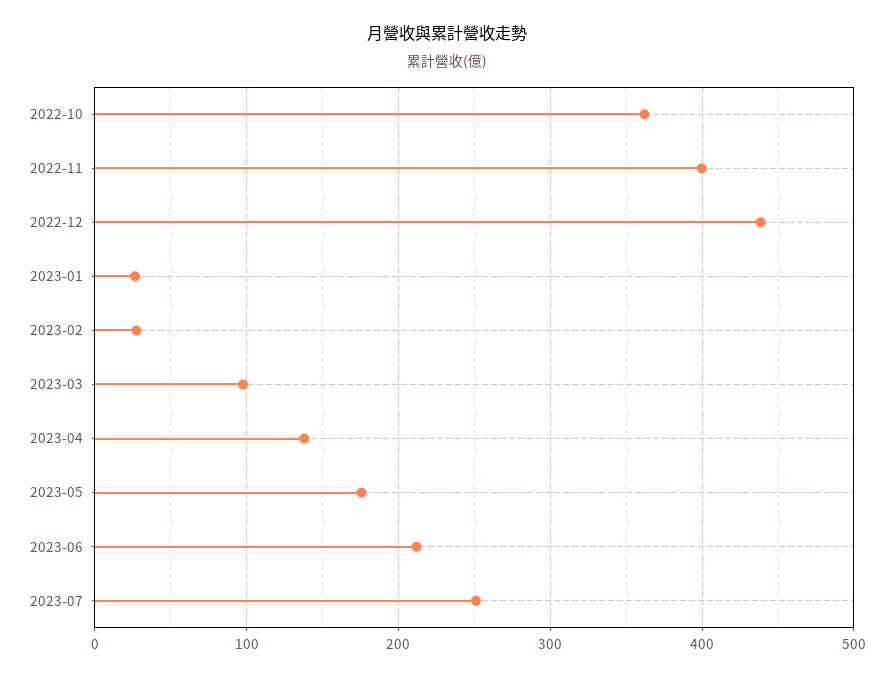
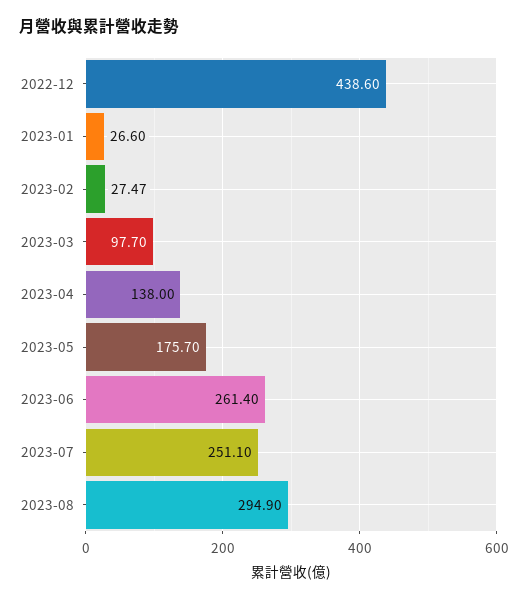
2022-10: 360 -> none
2022-11: 400 -> none
2023-06: 210 -> 261.4
2023-08: none -> 294.9

